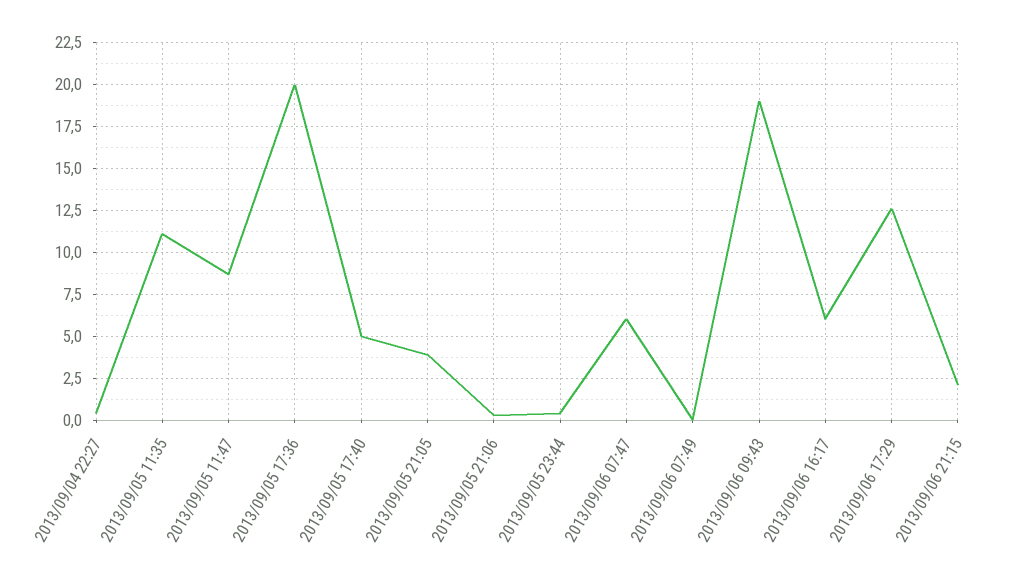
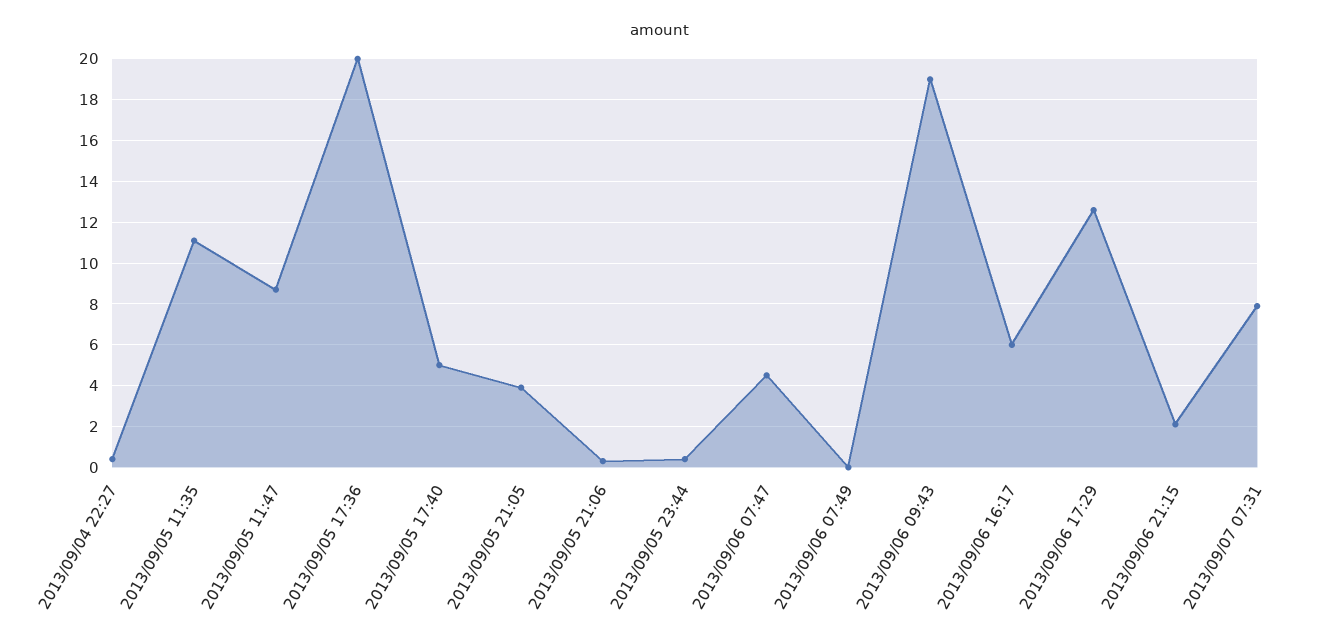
2013/09/06 07:47: 6 -> 4.5
2013/09/07 07:31: none -> 8

